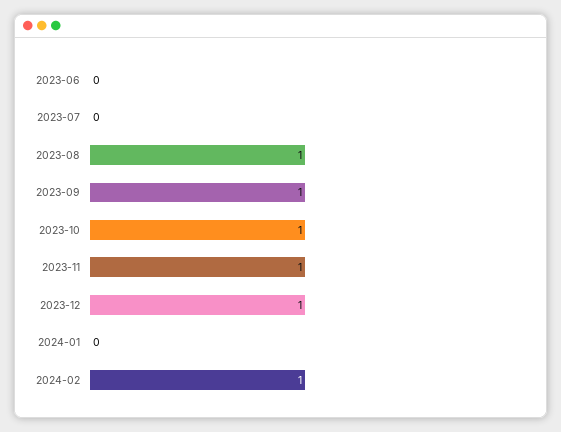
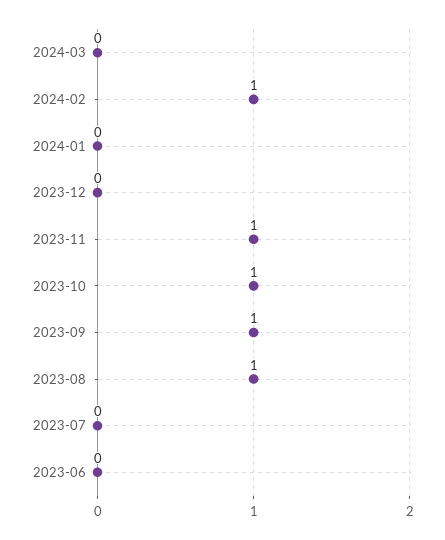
2023-12: 1 -> 0
2024-03: none -> 0

